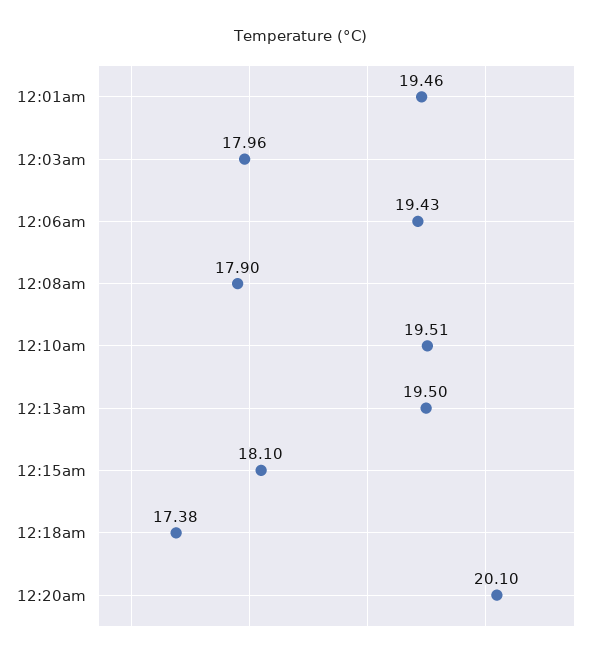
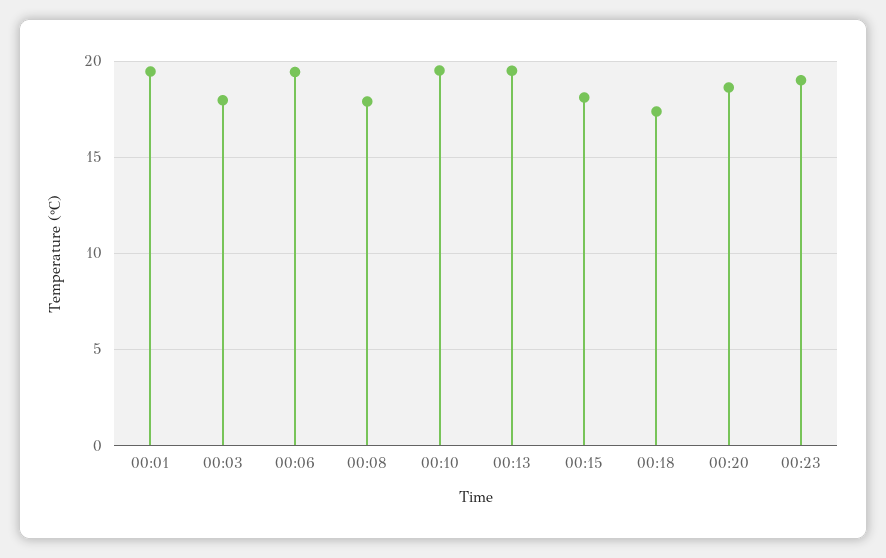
12:20am: 20.1 -> 18.5
00:23: none -> 19

